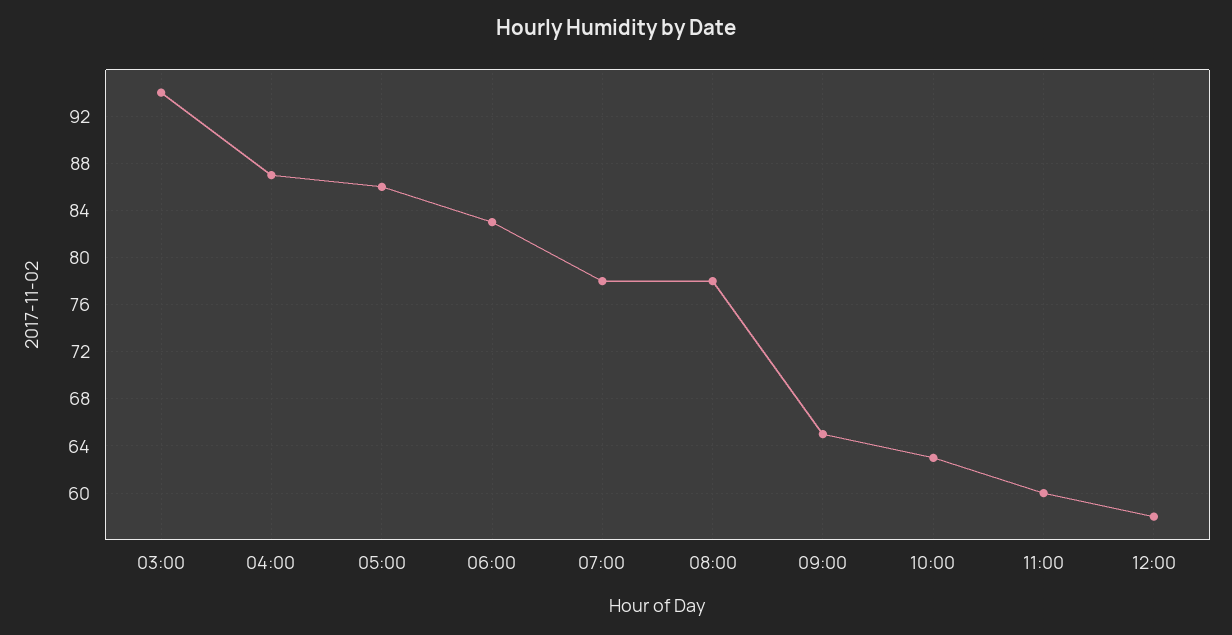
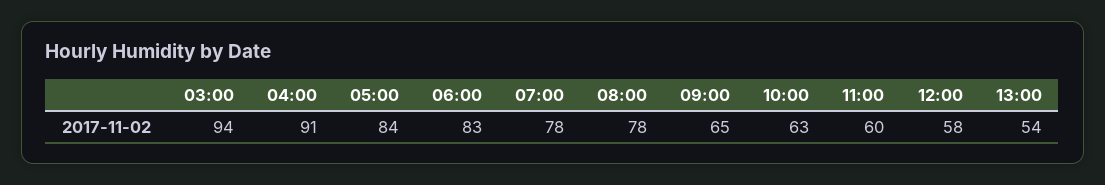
04:00: 87 -> 91
05:00: 86 -> 84
13:00: none -> 54

